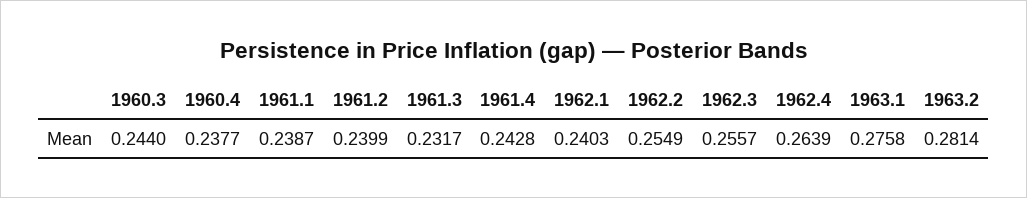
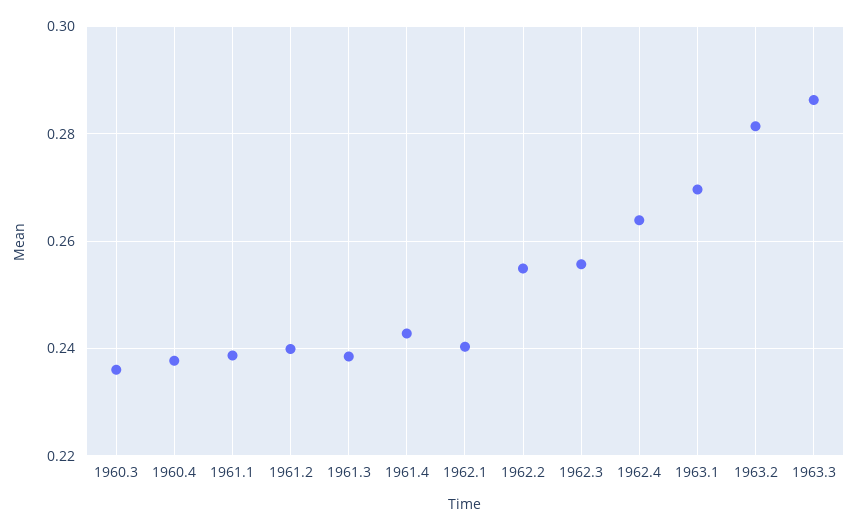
1960.3: 0.244 -> 0.236
1961.3: 0.2317 -> 0.238
1963.1: 0.2758 -> 0.27
1963.3: none -> 0.286

